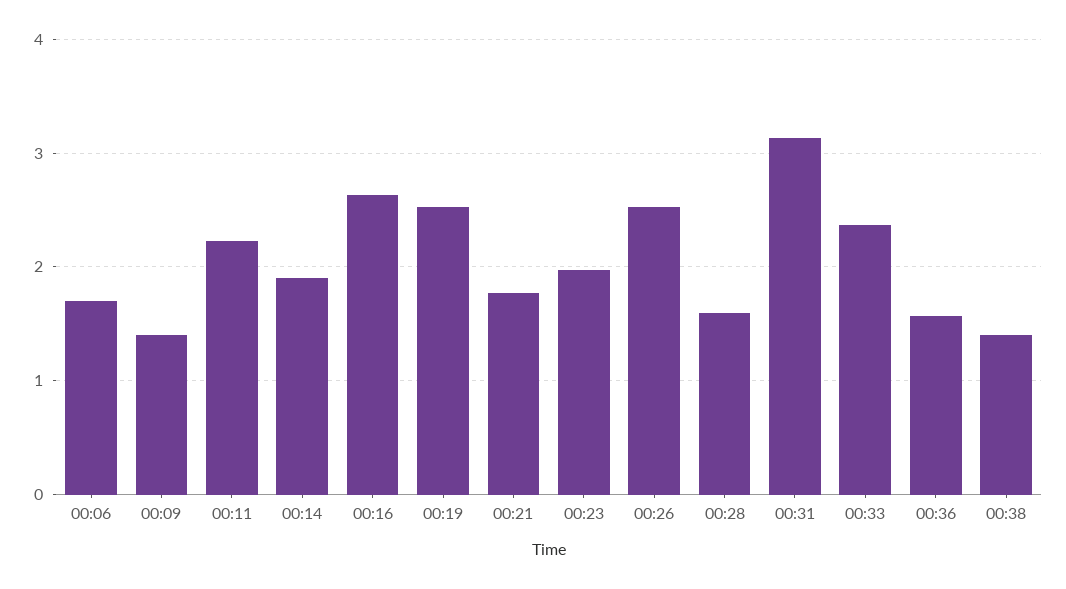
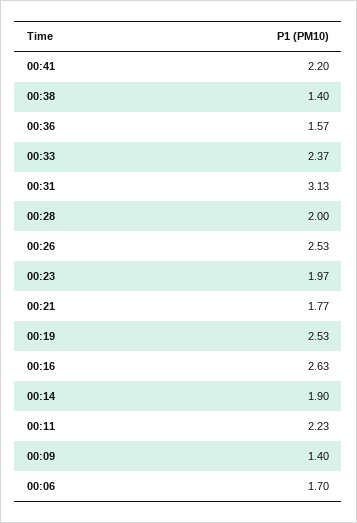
00:28: 1.6 -> 2
00:41: none -> 2.2

